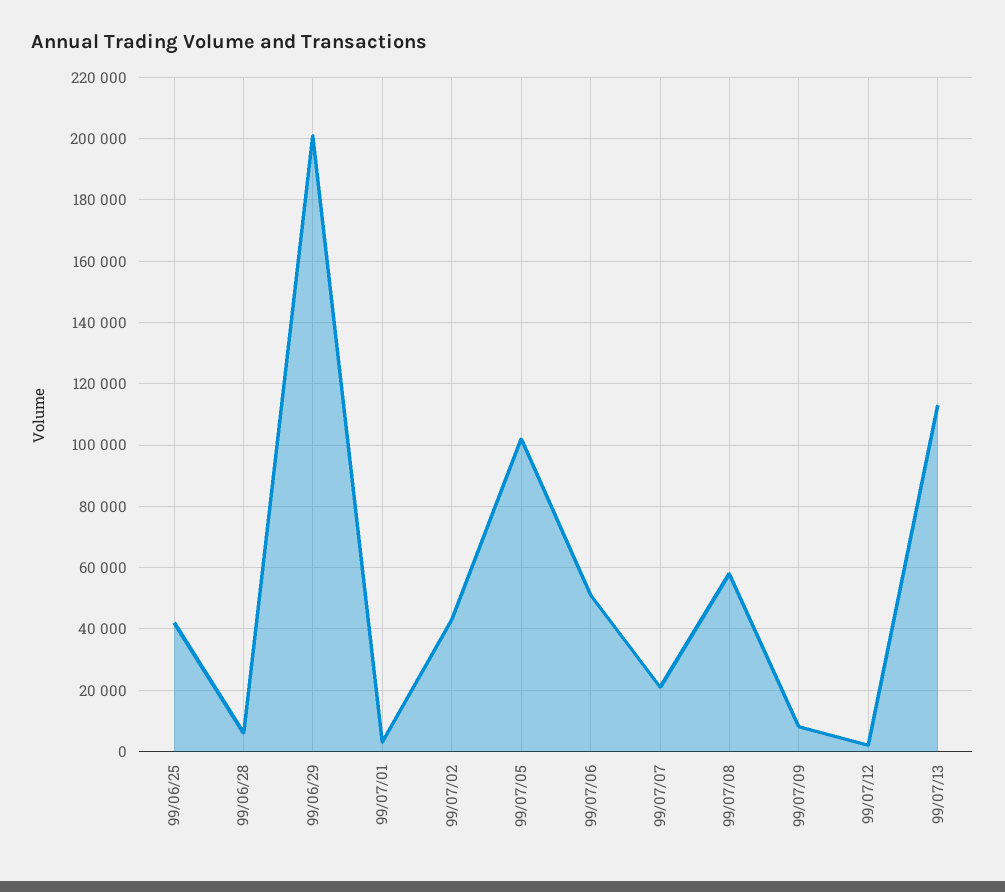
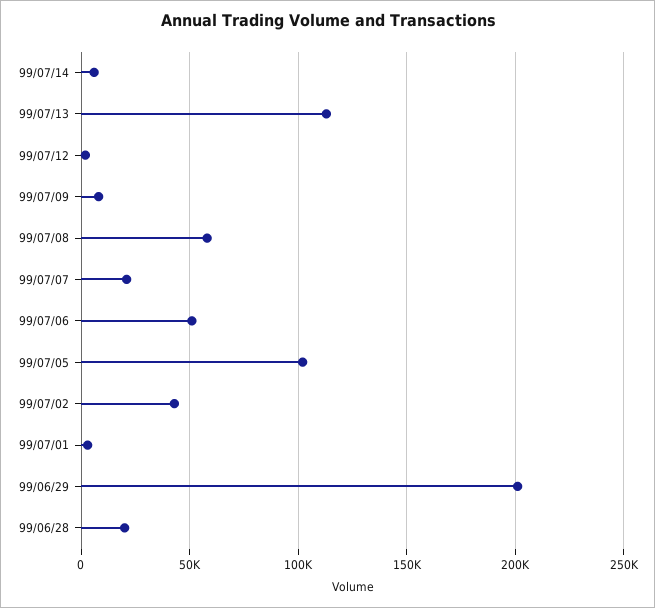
99/06/25: 42000 -> none
99/06/28: 6000 -> 20000
99/07/14: none -> 5000

